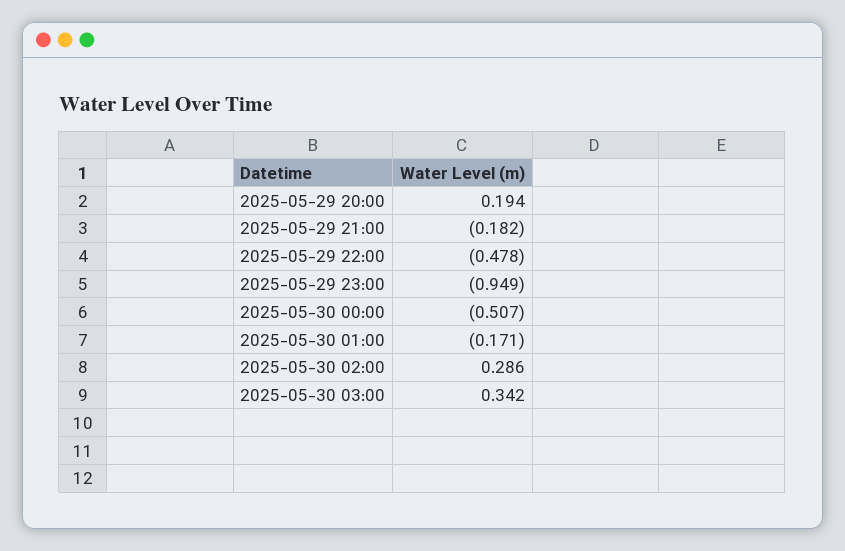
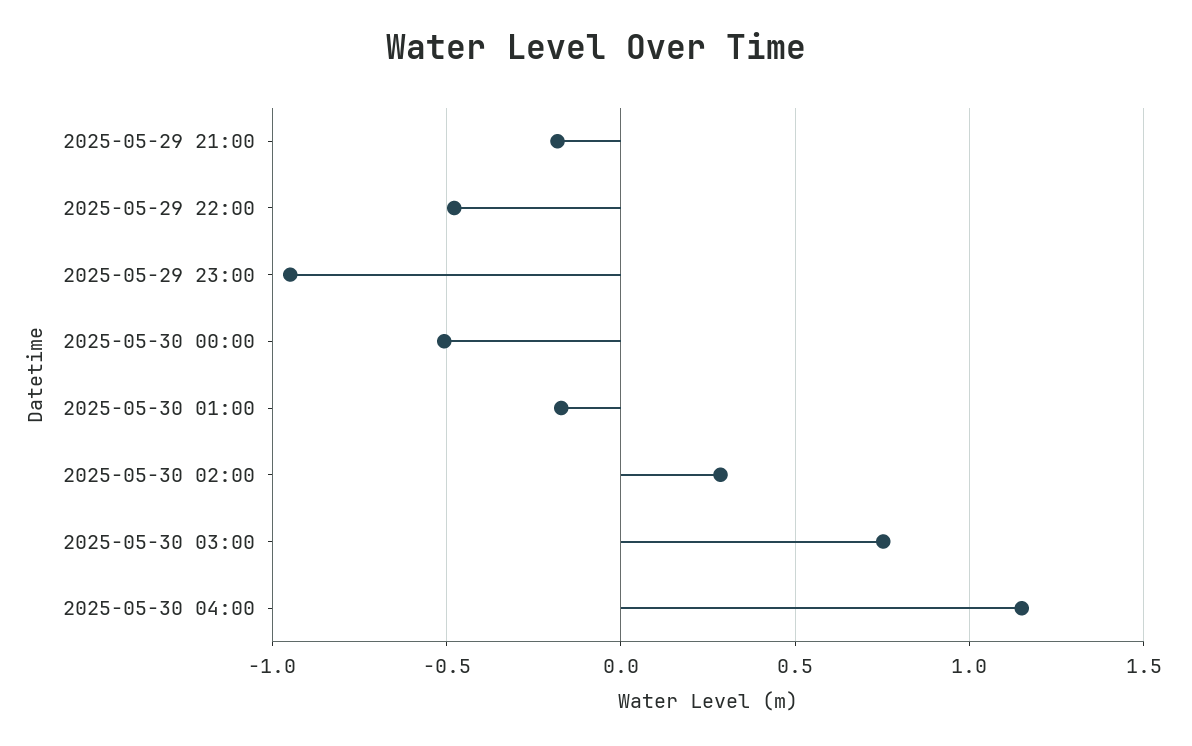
2025-05-29 20:00: 0.194 -> none
2025-05-30 03:00: 0.342 -> 0.75
2025-05-30 04:00: none -> 1.15

